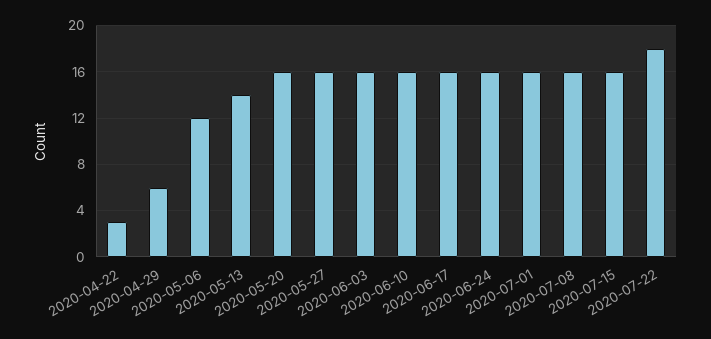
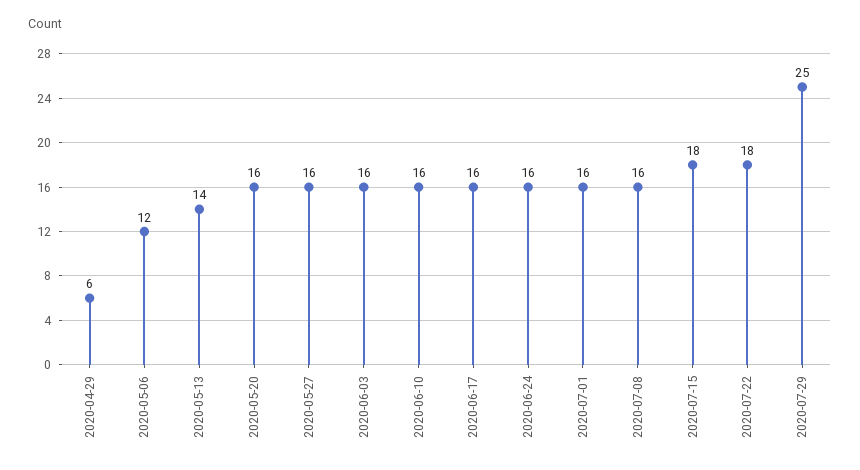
2020-04-22: 3 -> none
2020-07-15: 16 -> 18
2020-07-29: none -> 25

